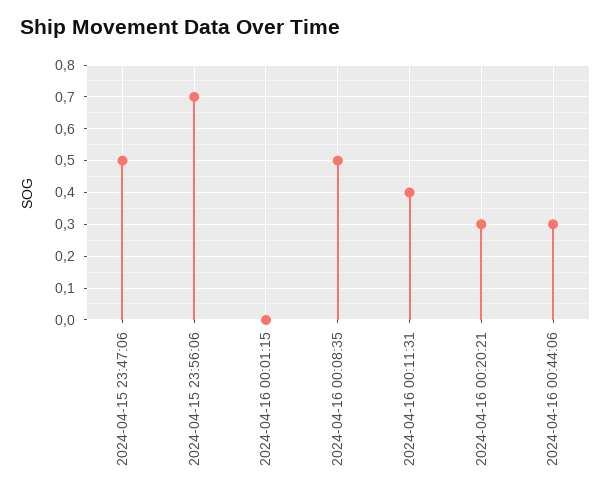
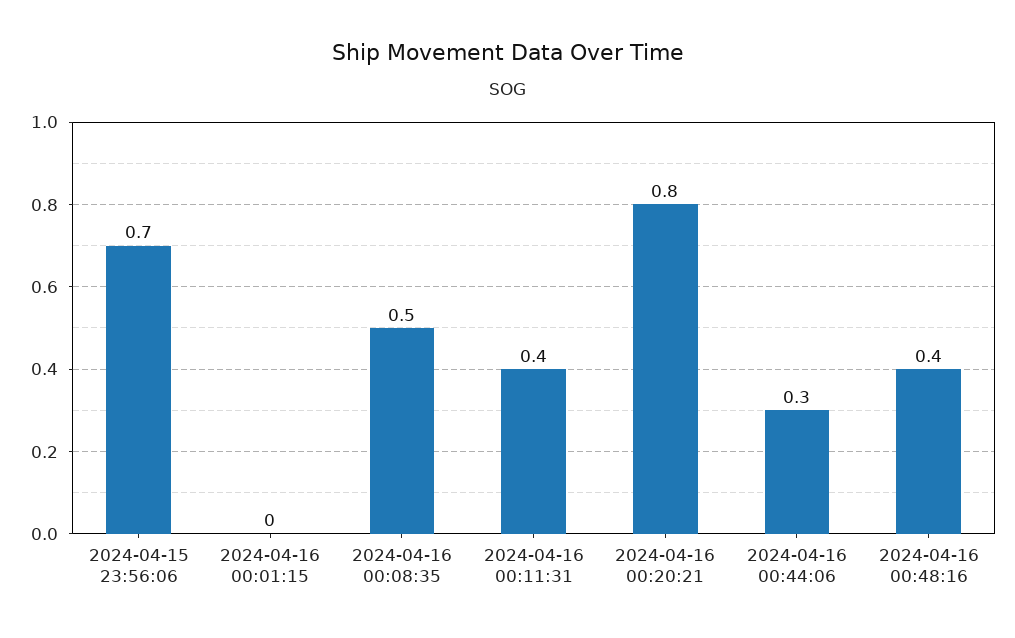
2024-04-15 23:47:06: 0.5 -> none
2024-04-16 00:20:21: 0.3 -> 0.8
2024-04-16 00:48:16: none -> 0.4

